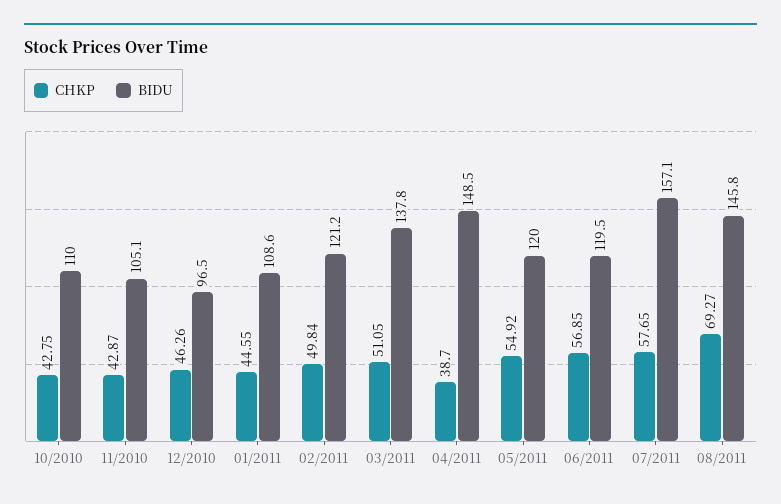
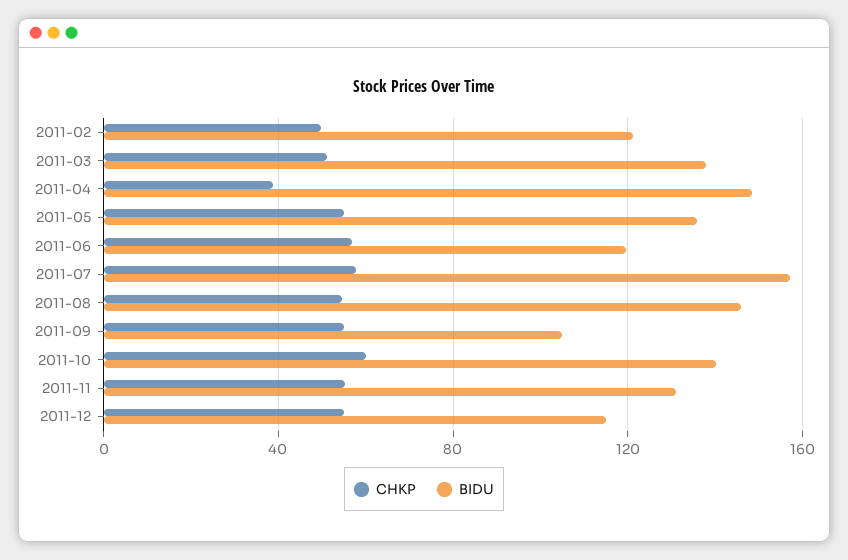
CHKP, 10/2010: 42.75 -> none
BIDU, 10/2010: 110 -> none
CHKP, 11/2010: 42.87 -> none
BIDU, 11/2010: 105.1 -> none
CHKP, 12/2010: 46.26 -> none
BIDU, 12/2010: 96.5 -> none
CHKP, 01/2011: 44.55 -> none
BIDU, 01/2011: 108.6 -> none
BIDU, 05/2011: 120 -> 135
CHKP, 08/2011: 69.27 -> 55
CHKP, 2011-09: none -> 55
BIDU, 2011-09: none -> 105
CHKP, 2011-10: none -> 60
BIDU, 2011-10: none -> 140
CHKP, 2011-11: none -> 55
BIDU, 2011-11: none -> 130
CHKP, 2011-12: none -> 55
BIDU, 2011-12: none -> 115

